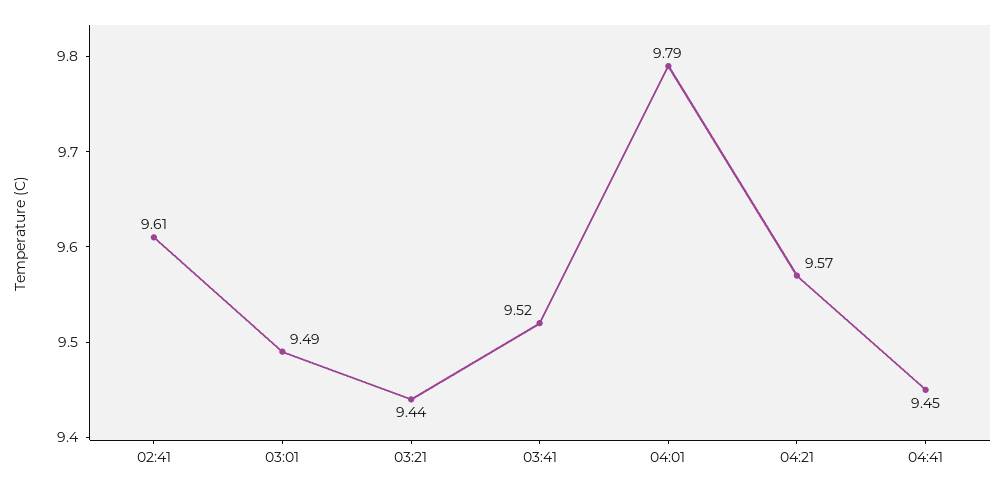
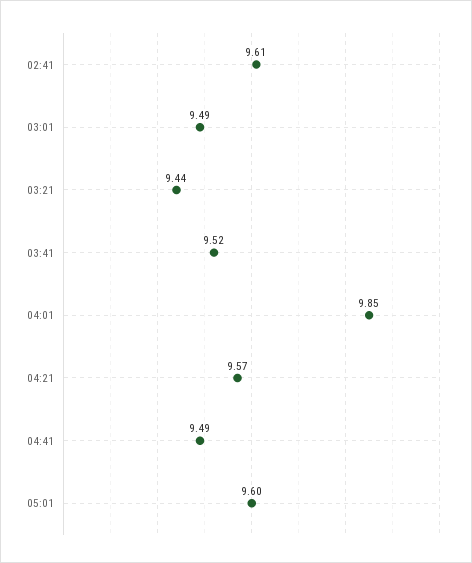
04:01: 9.79 -> 9.85
04:41: 9.45 -> 9.49
05:01: none -> 9.6

